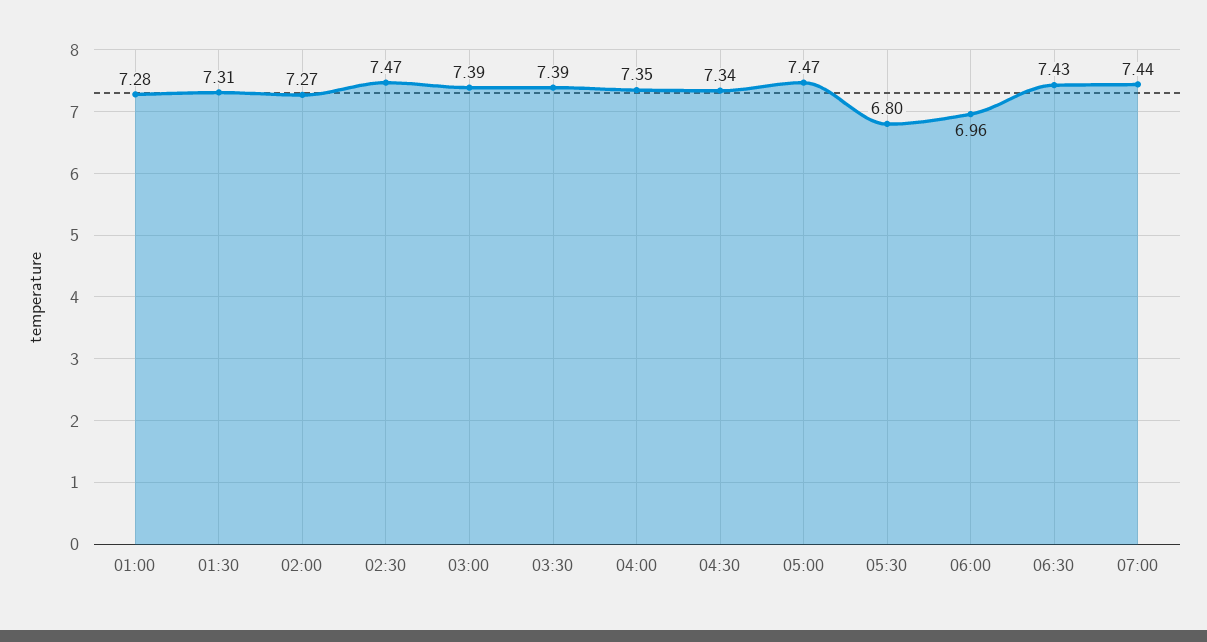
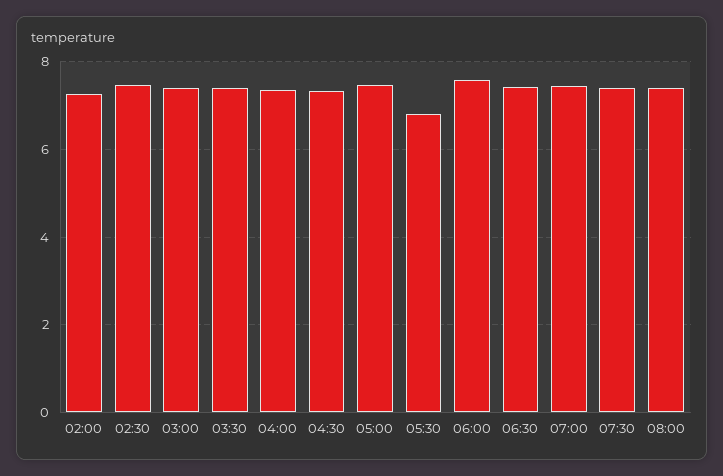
01:00: 7.28 -> none
01:30: 7.31 -> none
06:00: 6.96 -> 7.6
07:30: none -> 7.4
08:00: none -> 7.4

